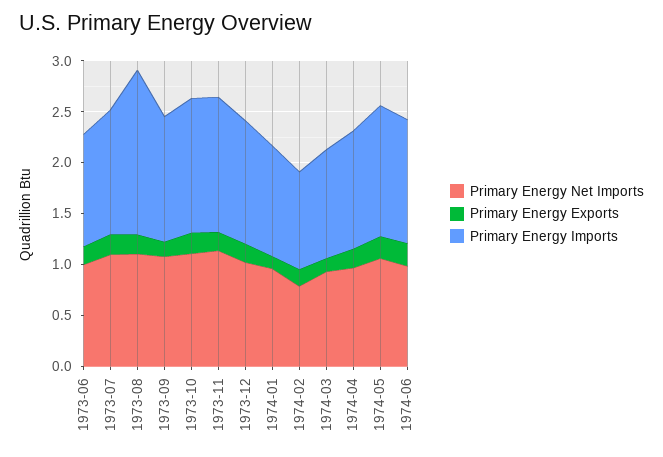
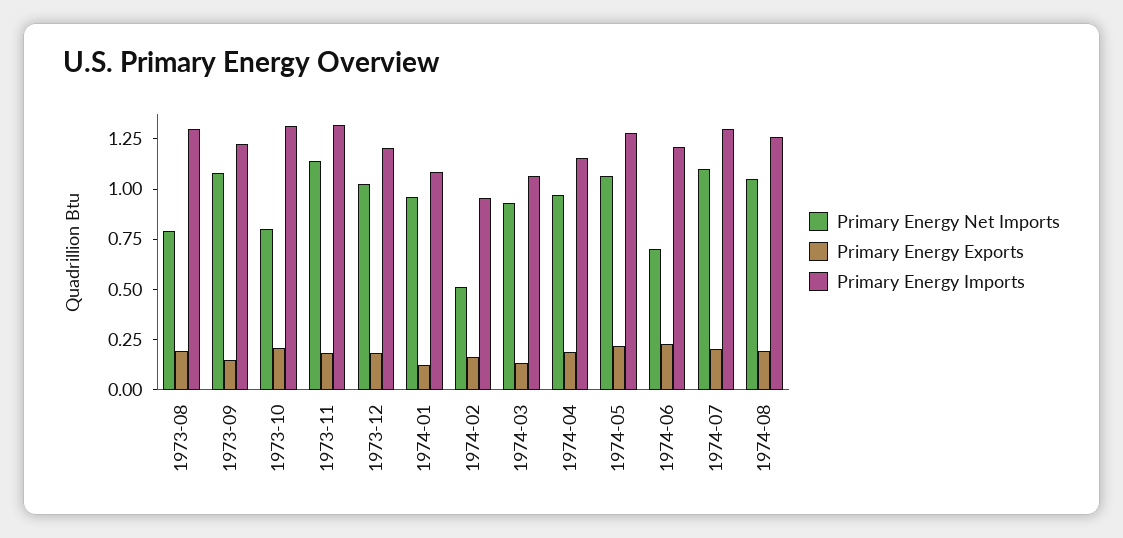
Primary Energy Net Imports, 1973-06: 1 -> none
Primary Energy Exports, 1973-06: 0.2 -> none
Primary Energy Imports, 1973-06: 1.1 -> none
Primary Energy Net Imports, 1973-07: 1.1 -> none
Primary Energy Exports, 1973-07: 0.2 -> none
Primary Energy Imports, 1973-07: 1.2 -> none
Primary Energy Net Imports, 1973-08: 1.1 -> 0.8
Primary Energy Imports, 1973-08: 1.6 -> 1.3
Primary Energy Net Imports, 1973-10: 1.1 -> 0.8
Primary Energy Net Imports, 1974-02: 0.8 -> 0.5
Primary Energy Net Imports, 1974-06: 1 -> 0.7
Primary Energy Net Imports, 1974-07: none -> 1.1
Primary Energy Exports, 1974-07: none -> 0.2
Primary Energy Imports, 1974-07: none -> 1.3
Primary Energy Net Imports, 1974-08: none -> 1.05
Primary Energy Exports, 1974-08: none -> 0.2
Primary Energy Imports, 1974-08: none -> 1.25

